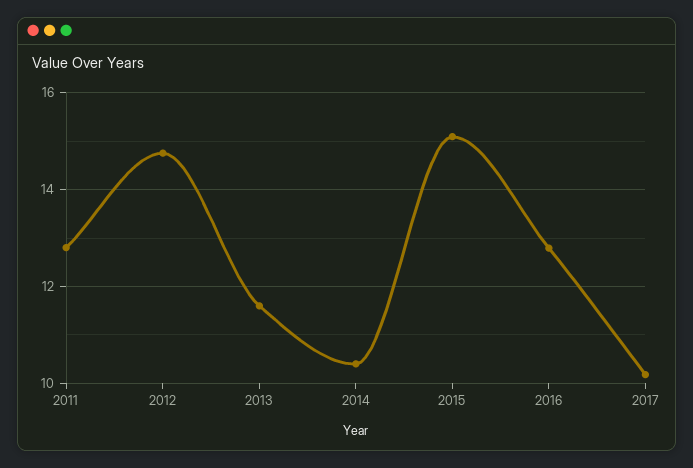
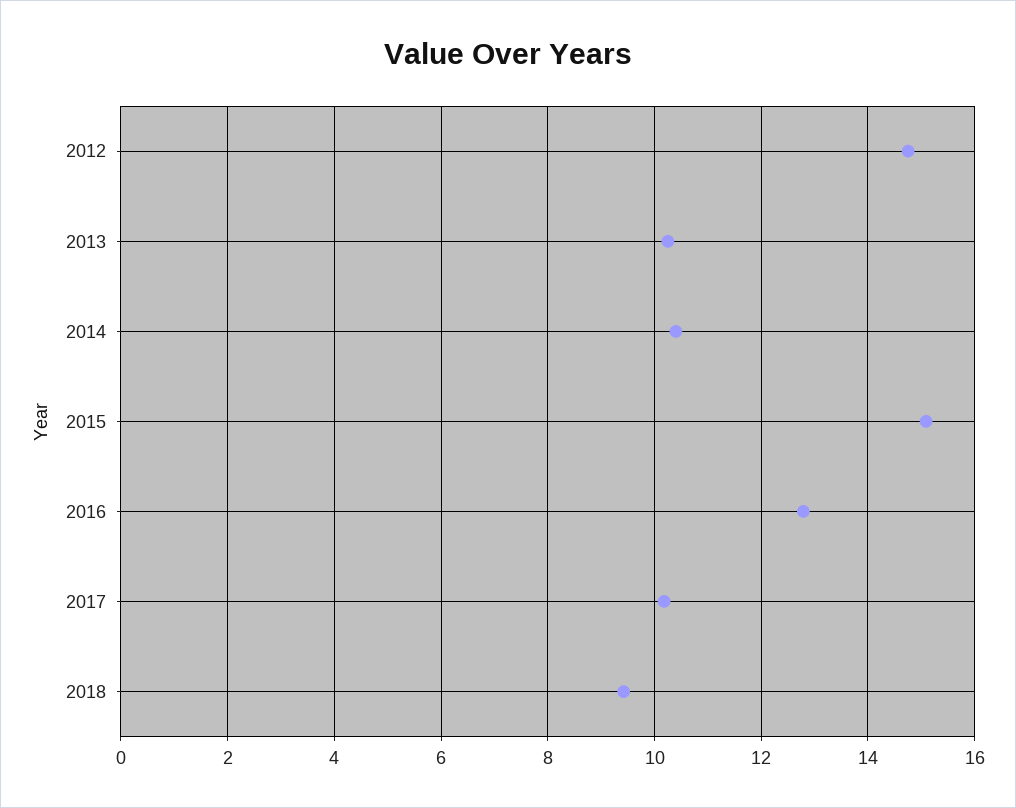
2011: 12.8 -> none
2013: 11.6 -> 10.2
2018: none -> 9.4

